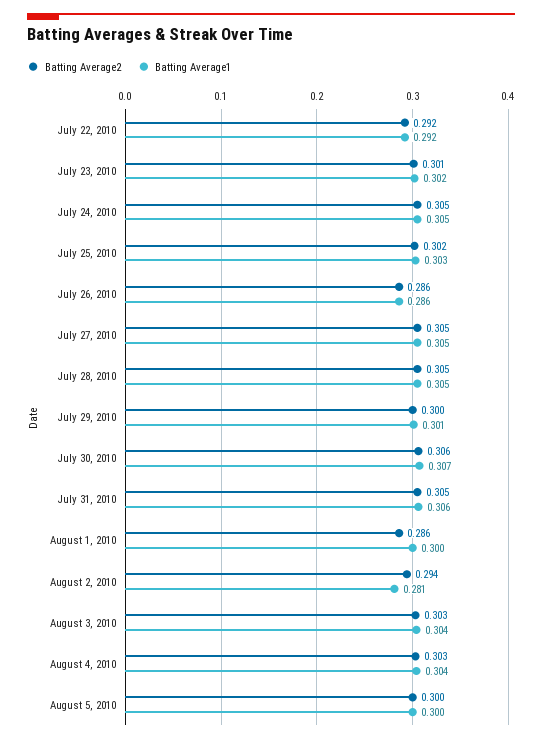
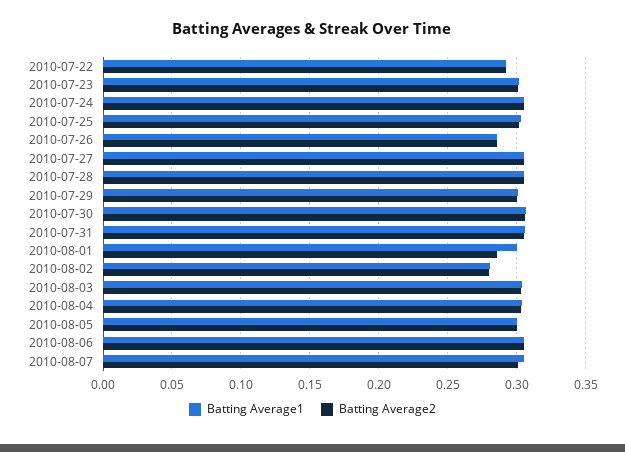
Batting Average2, August 2, 2010: 0.294 -> 0.28
Batting Average1, 2010-08-06: none -> 0.305
Batting Average2, 2010-08-06: none -> 0.305
Batting Average1, 2010-08-07: none -> 0.305
Batting Average2, 2010-08-07: none -> 0.3

